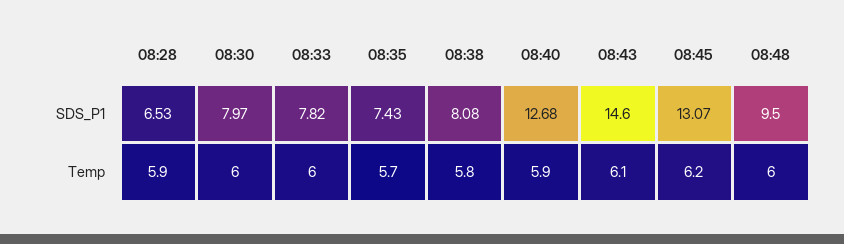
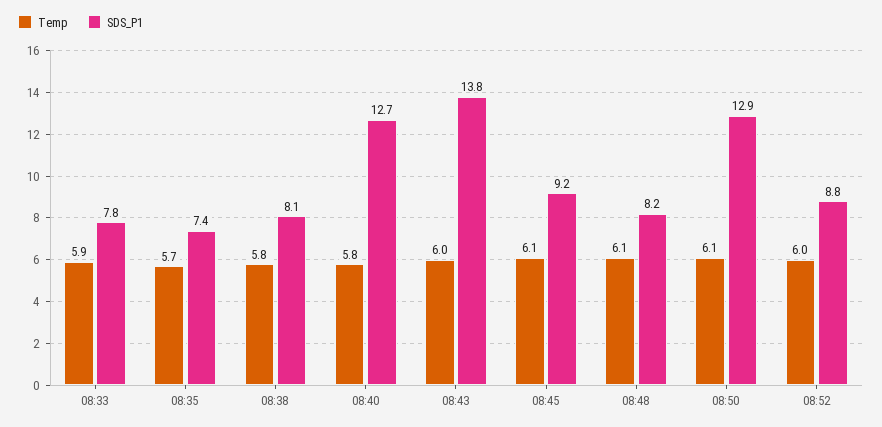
SDS_P1, 08:28: 6.53 -> none
SDS_P1, 08:30: 7.97 -> none
SDS_P1, 08:43: 14.6 -> 13.8
SDS_P1, 08:45: 13.07 -> 9.2
SDS_P1, 08:48: 9.5 -> 8.2
Temp, 08:28: 5.9 -> none
Temp, 08:30: 6 -> none
Temp, 08:33: 6 -> 5.9
Temp, 08:40: 5.9 -> 5.8
Temp, 08:43: 6.1 -> 6
Temp, 08:45: 6.2 -> 6.1
Temp, 08:48: 6 -> 6.1
Temp, 08:50: none -> 6.1
SDS_P1, 08:50: none -> 12.9
Temp, 08:52: none -> 6
SDS_P1, 08:52: none -> 8.8

